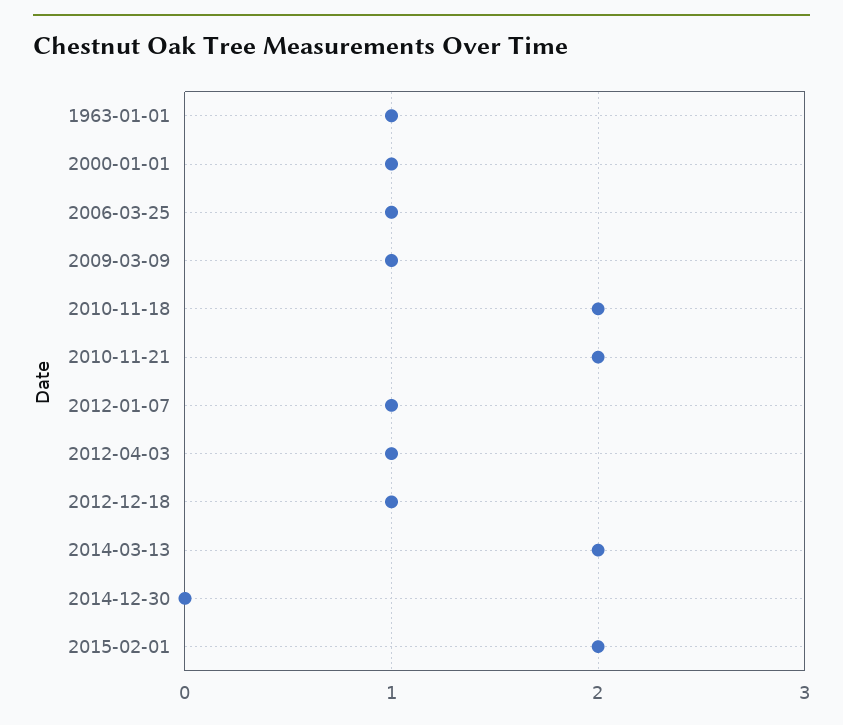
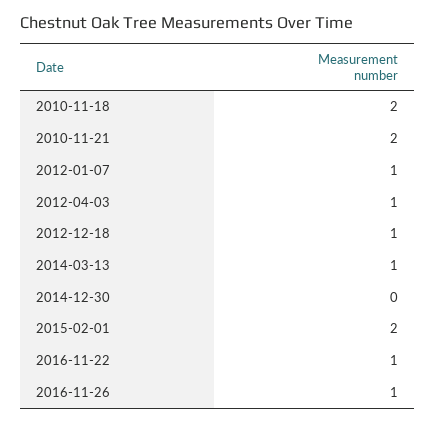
1963-01-01: 1 -> none
2000-01-01: 1 -> none
2006-03-25: 1 -> none
2009-03-09: 1 -> none
2014-03-13: 2 -> 1
2016-11-22: none -> 1
2016-11-26: none -> 1

